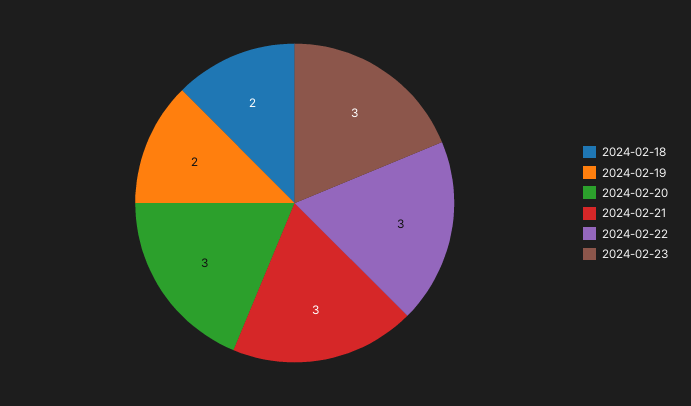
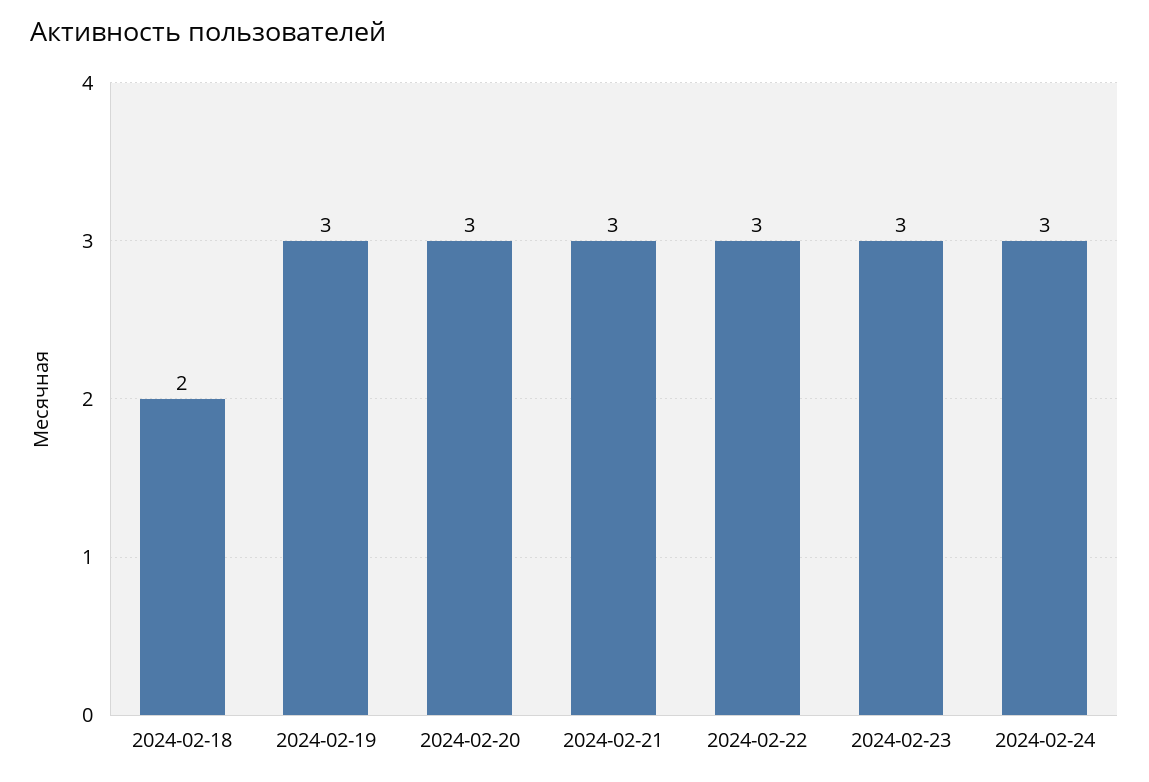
2024-02-19: 2 -> 3
2024-02-24: none -> 3

